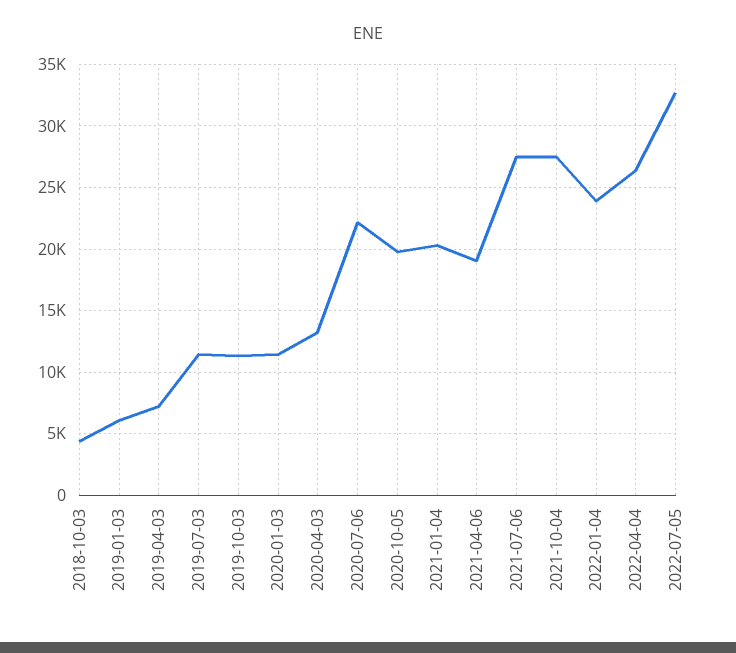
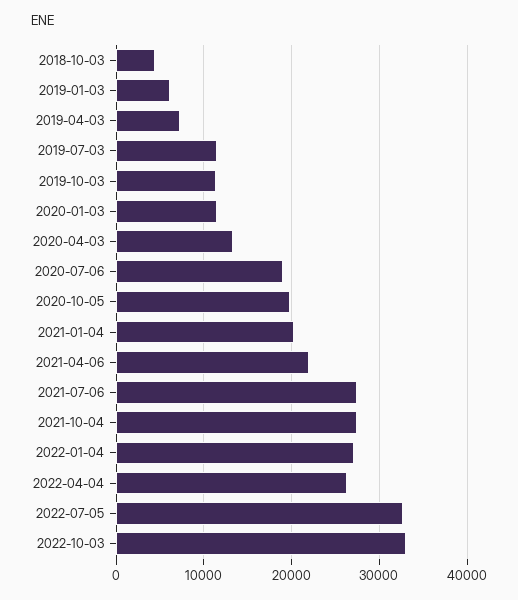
2020-07-06: 22000 -> 19000
2021-04-06: 19000 -> 22000
2022-01-04: 24000 -> 27000
2022-10-03: none -> 33000

